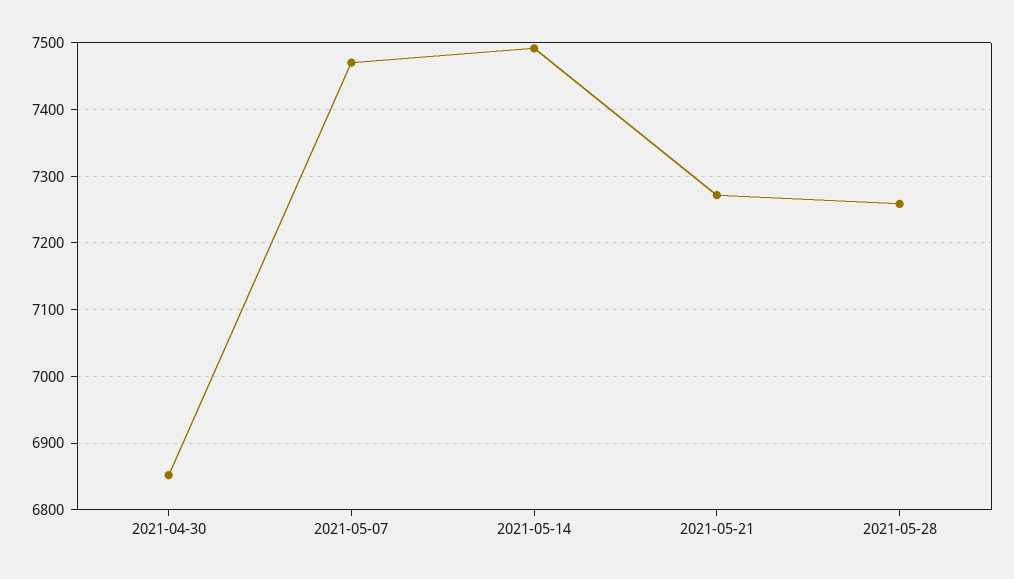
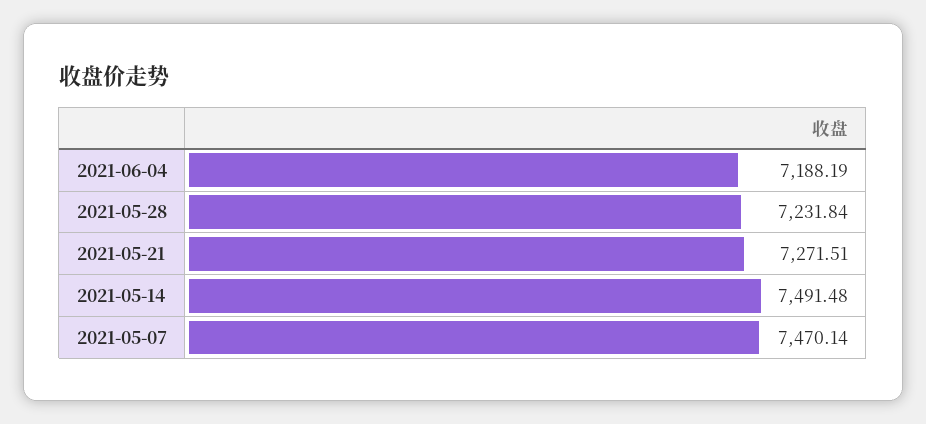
2021-04-30: 6850 -> none
2021-05-28: 7260 -> 7231.84
2021-06-04: none -> 7188.19

